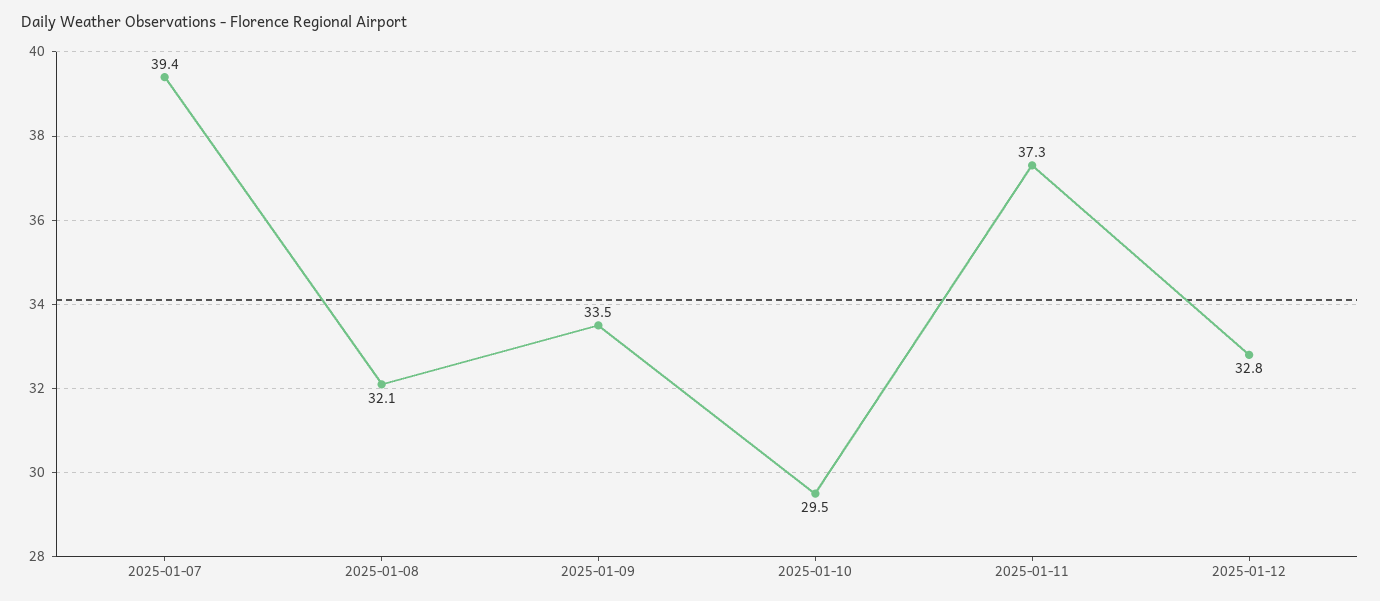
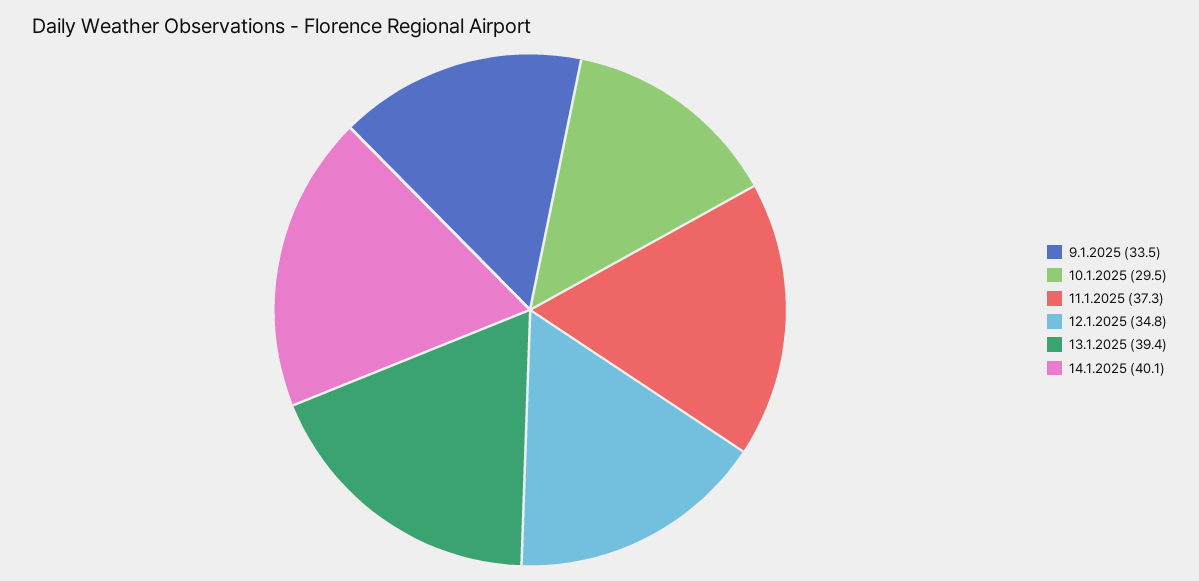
2025-01-07: 39.4 -> none
2025-01-08: 32.1 -> none
2025-01-12: 32.8 -> 34.8
13.1.2025: none -> 39.4
14.1.2025: none -> 40.1

